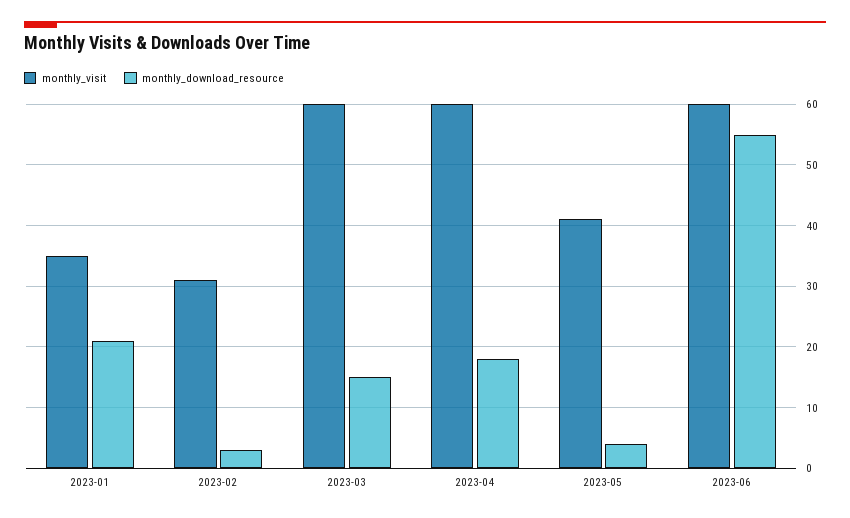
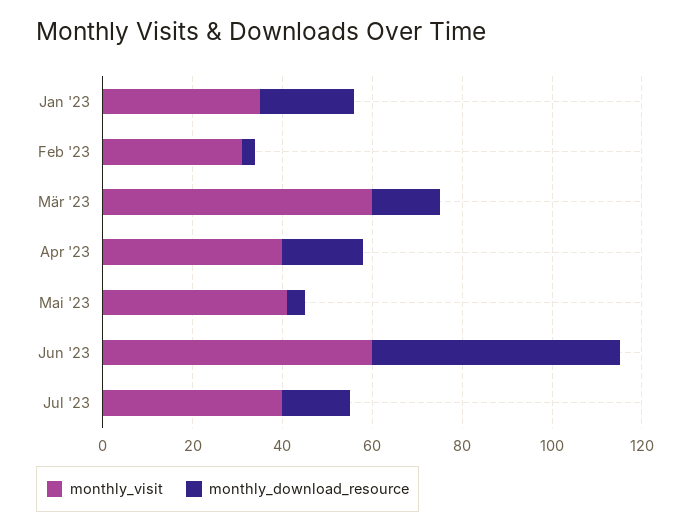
monthly_visit, 2023-04: 60 -> 40
monthly_visit, Jul '23: none -> 40
monthly_download_resource, Jul '23: none -> 15

